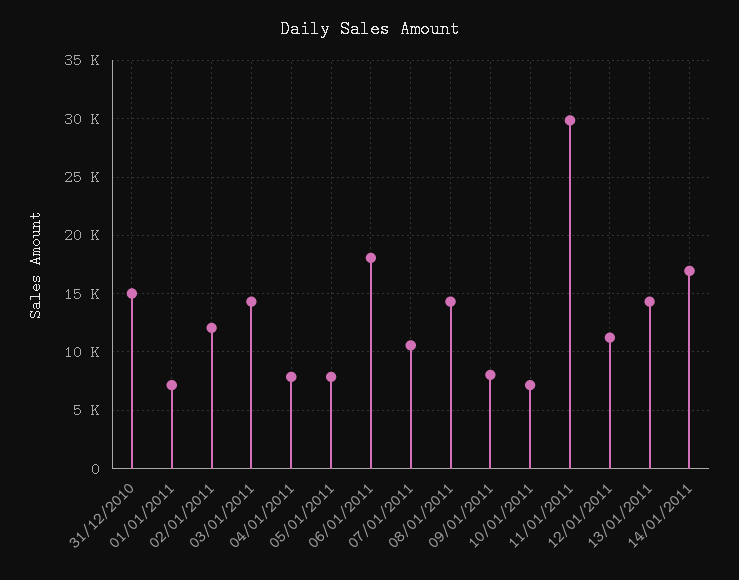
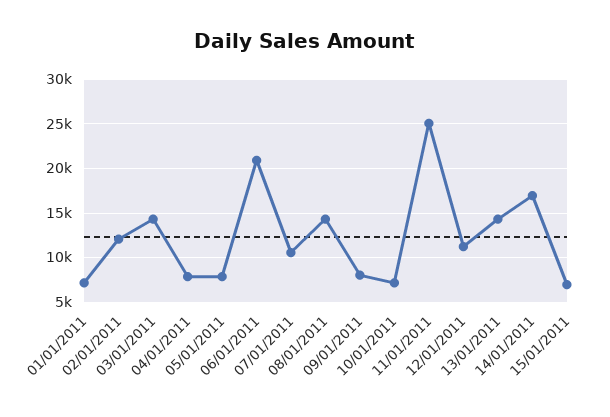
31/12/2010: 15000 -> none
06/01/2011: 18000 -> 21000
11/01/2011: 30000 -> 25000
15/01/2011: none -> 7000

